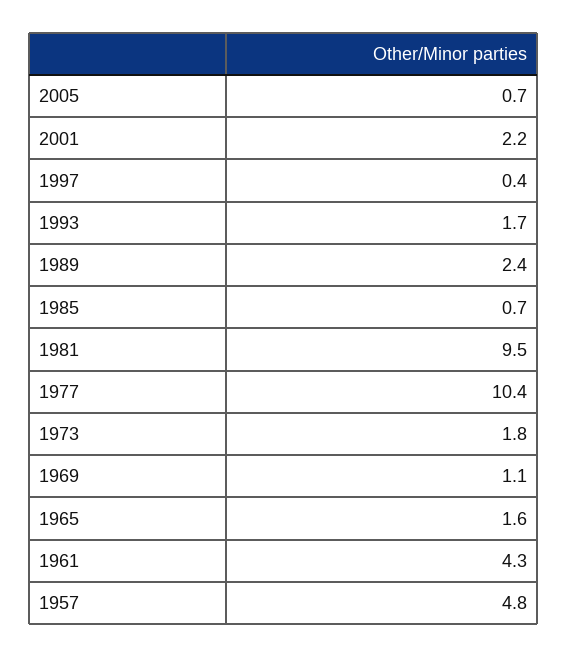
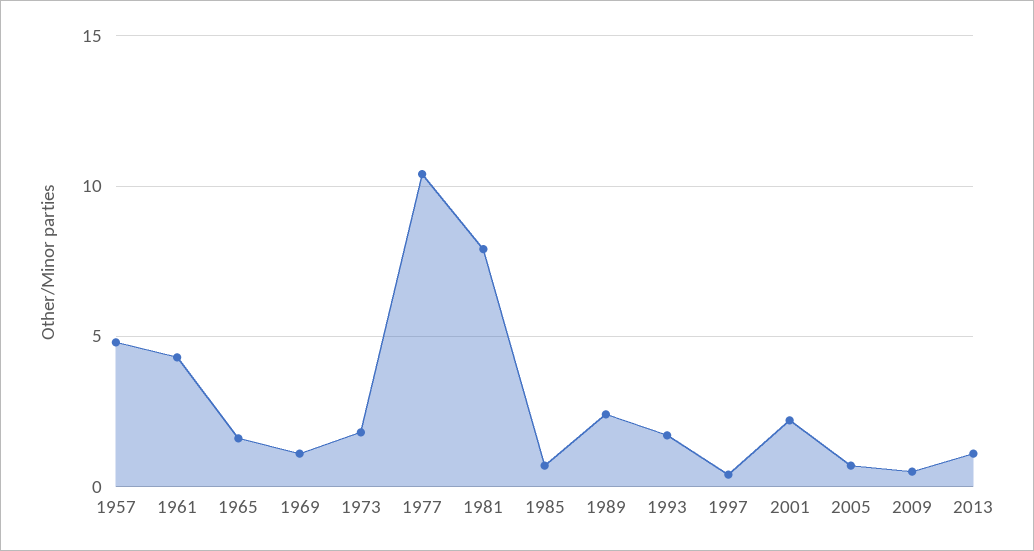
1981: 9.5 -> 8
2009: none -> 0.5
2013: none -> 1

